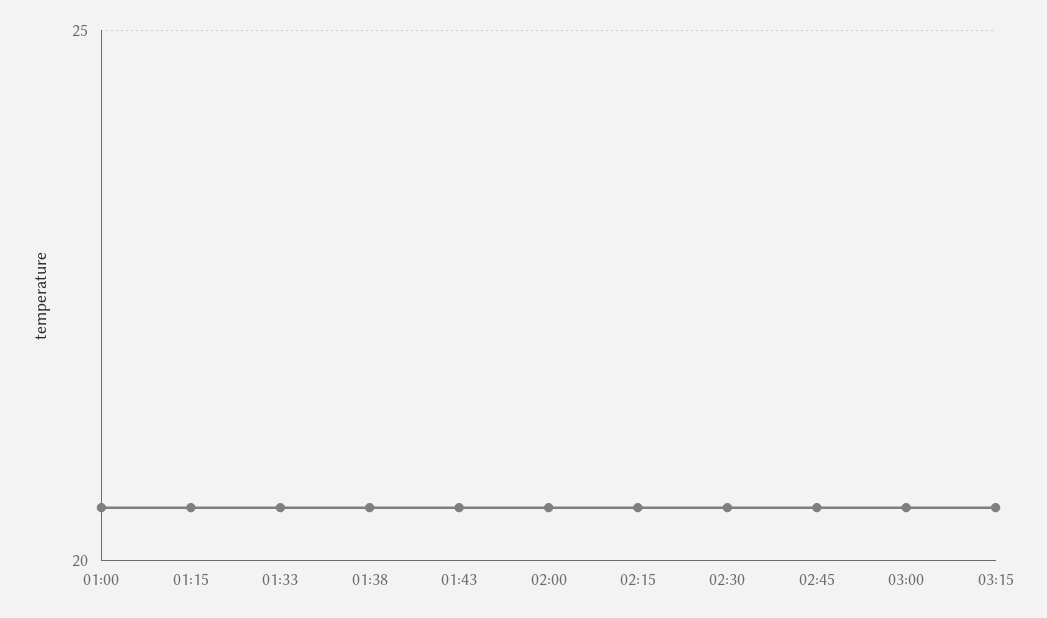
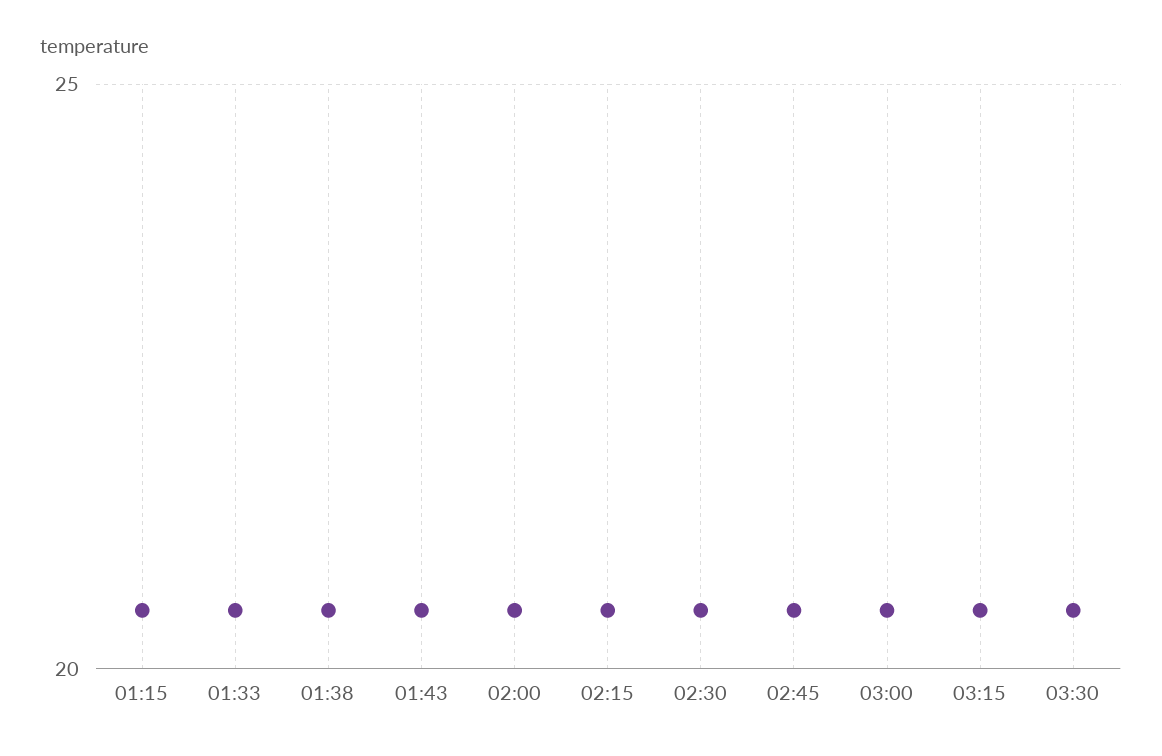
01:00: 20.5 -> none
03:30: none -> 20.5

